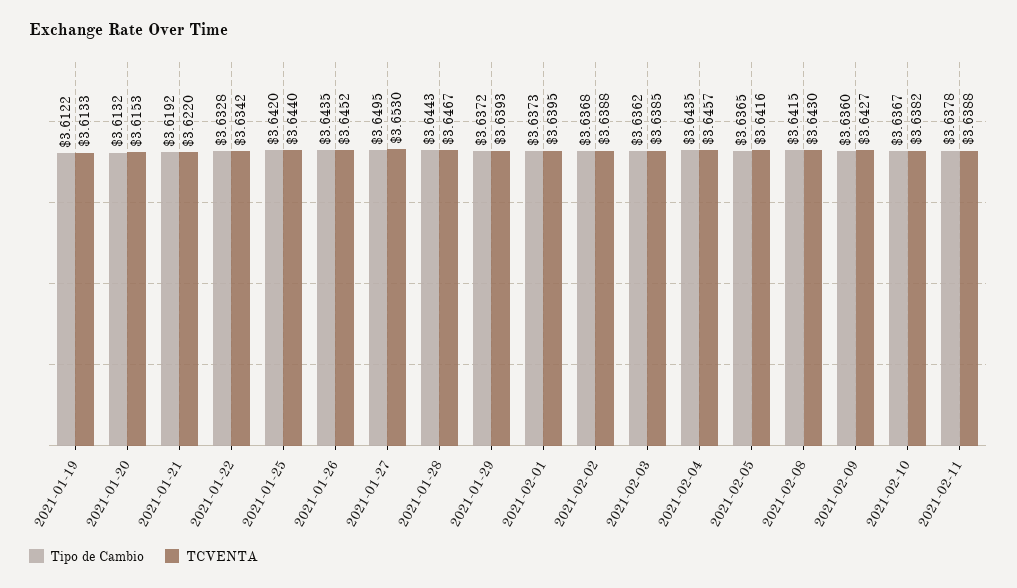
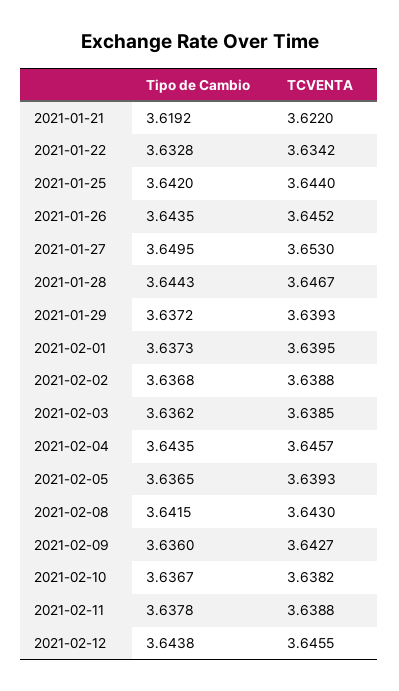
Tipo de Cambio, 2021-01-19: 3.6122 -> none
TCVENTA, 2021-01-19: 3.6133 -> none
Tipo de Cambio, 2021-01-20: 3.6132 -> none
TCVENTA, 2021-01-20: 3.6153 -> none
TCVENTA, 2021-02-05: 3.6416 -> 3.6393
Tipo de Cambio, 2021-02-12: none -> 3.6438
TCVENTA, 2021-02-12: none -> 3.6455

